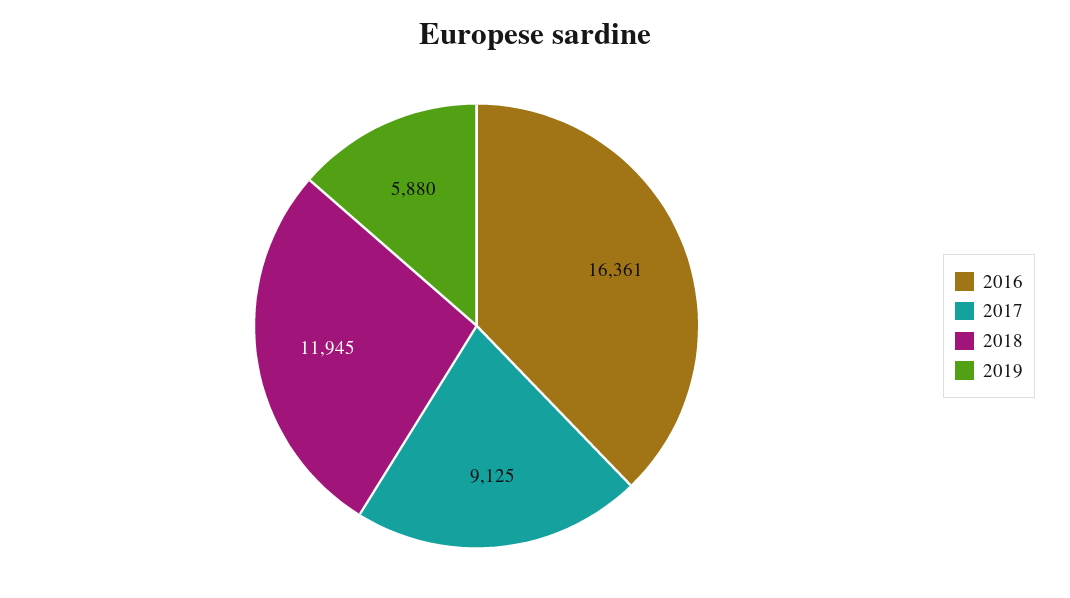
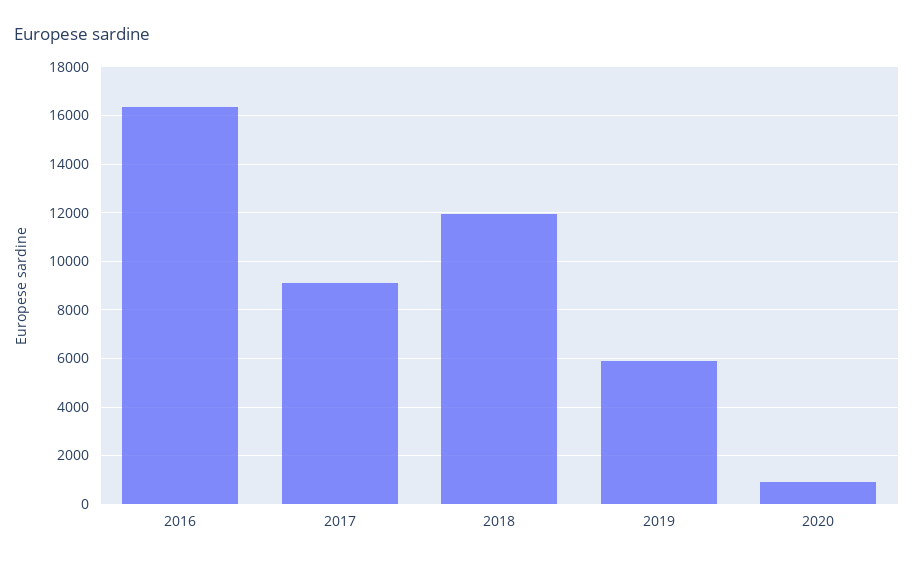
2020: none -> 1000

